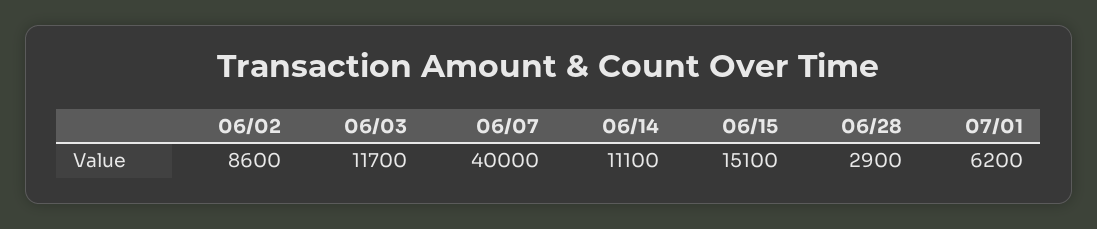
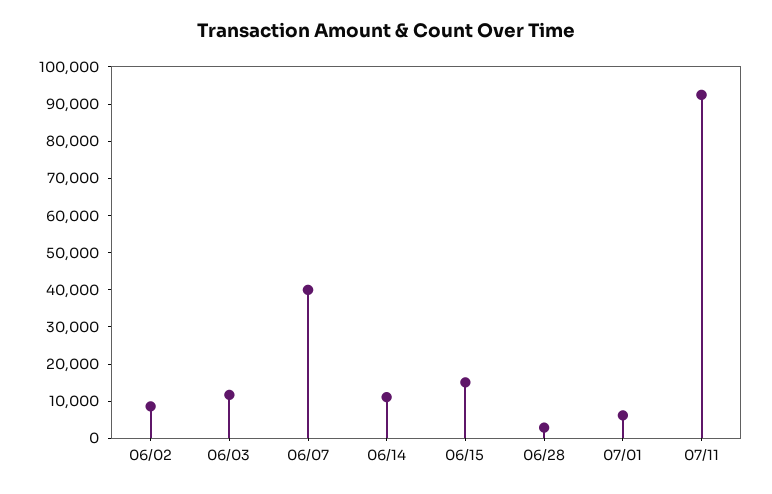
07/11: none -> 92500

